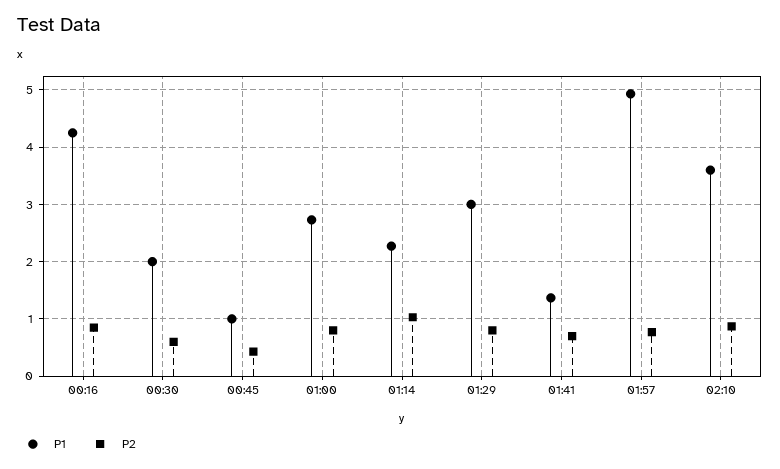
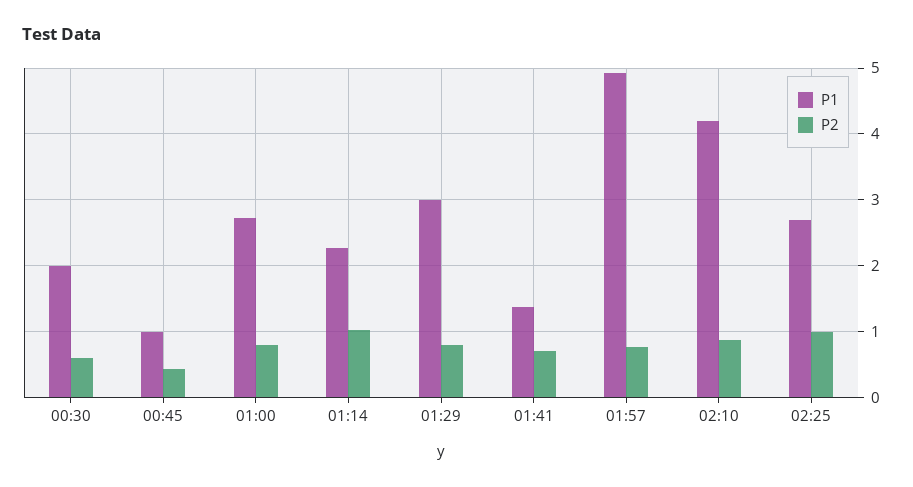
P1, 00:16: 4.2 -> none
P2, 00:16: 0.8 -> none
P1, 02:10: 3.6 -> 4.2
P1, 02:25: none -> 2.7
P2, 02:25: none -> 1

